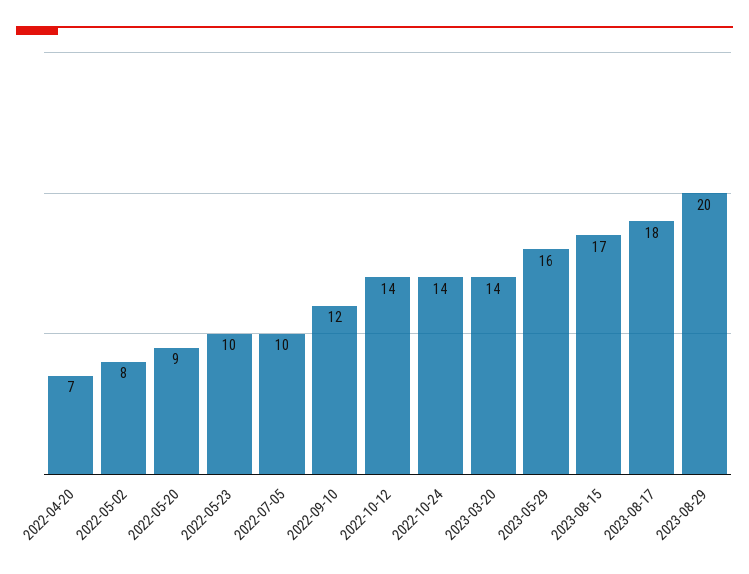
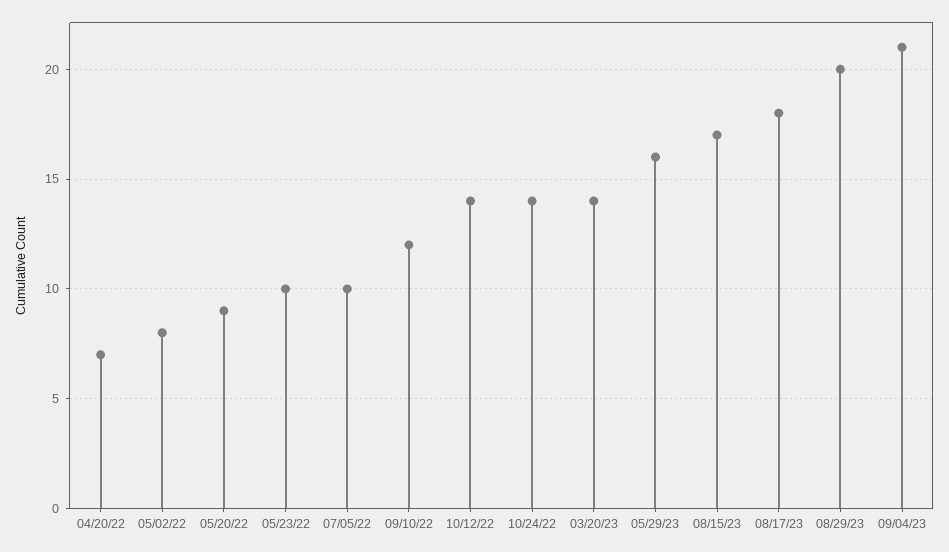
09/04/23: none -> 21

